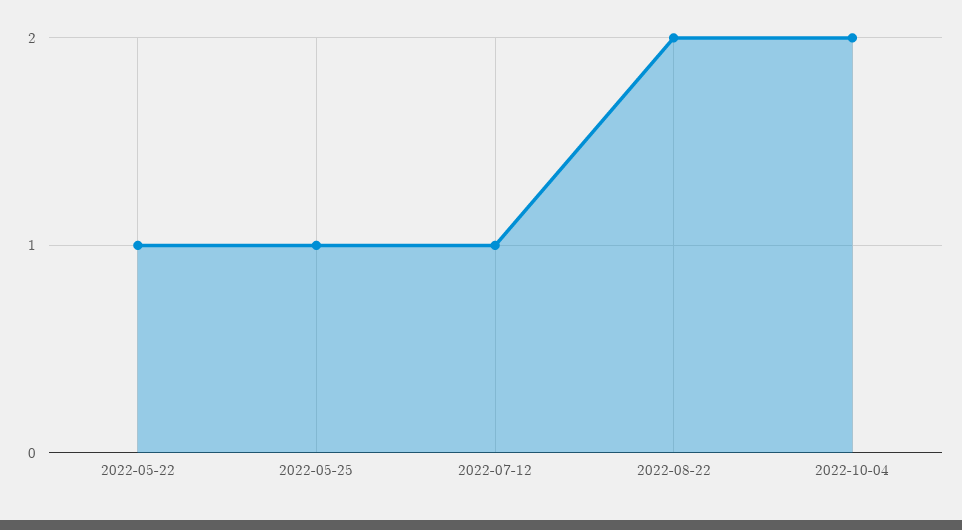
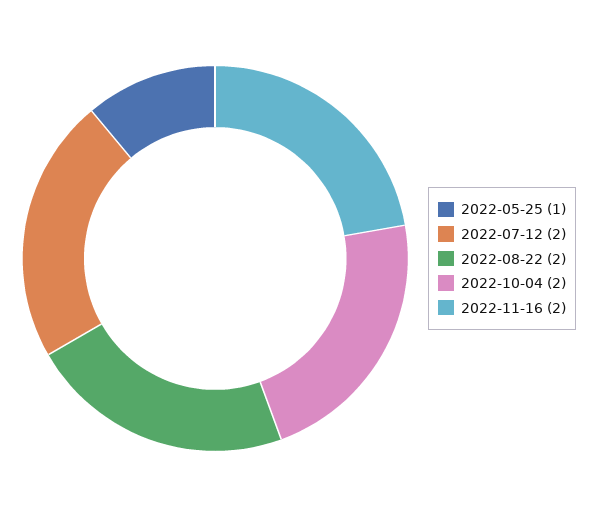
2022-05-22: 1 -> none
2022-07-12: 1 -> 2
2022-11-16: none -> 2

